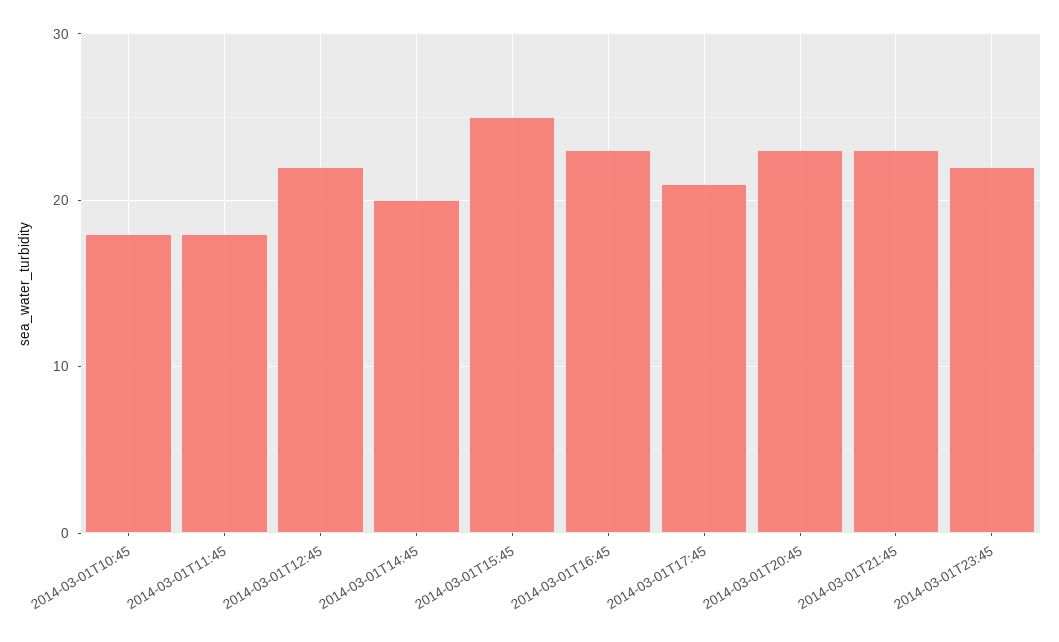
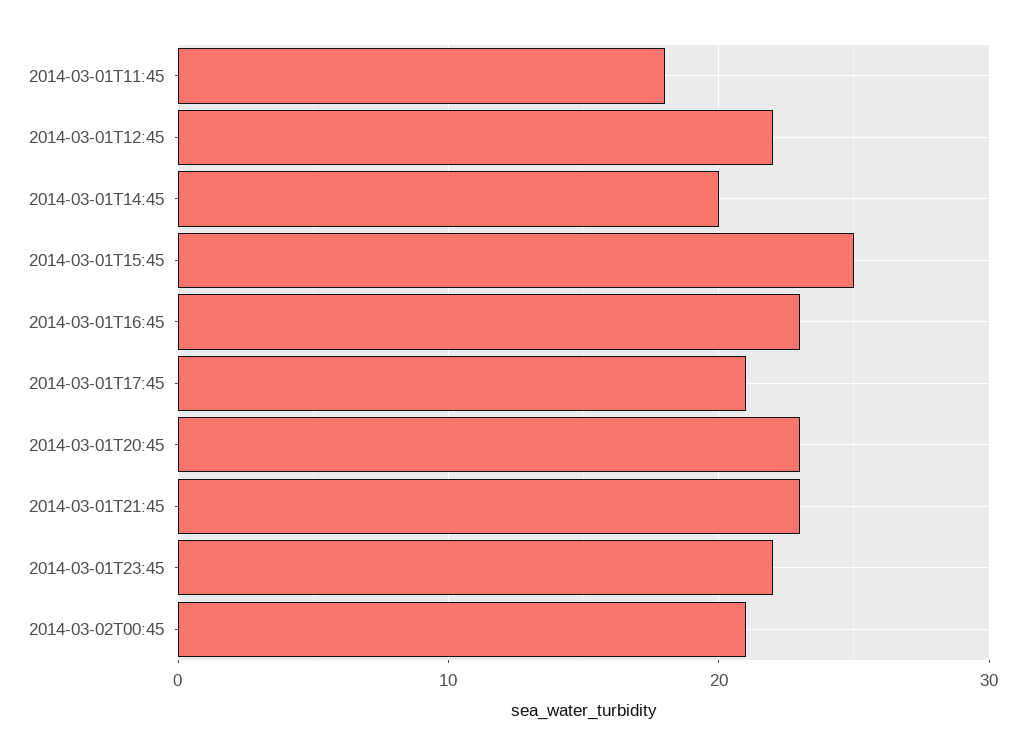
2014-03-01T10:45: 18 -> none
2014-03-02T00:45: none -> 21

